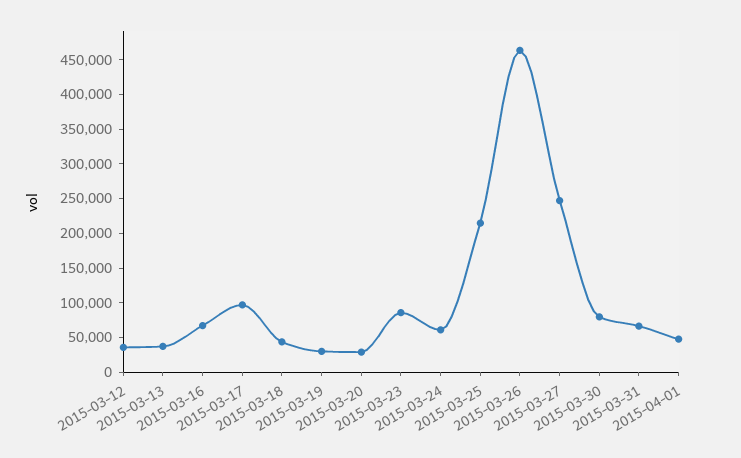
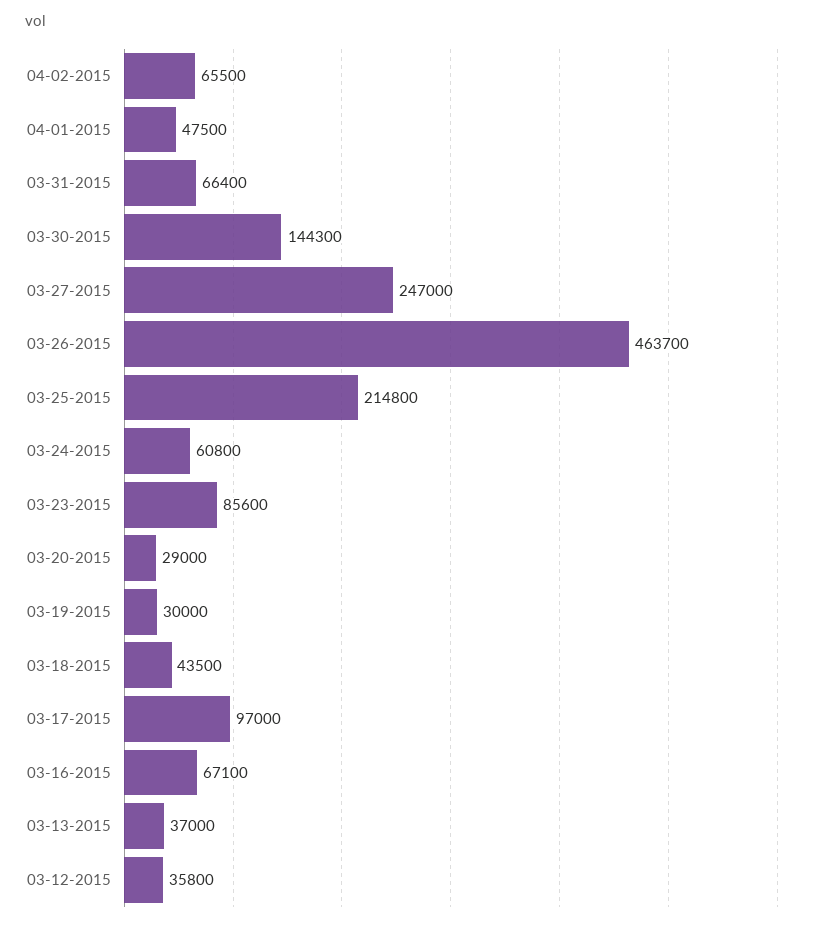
2015-03-30: 75000 -> 144300
04-02-2015: none -> 65500

